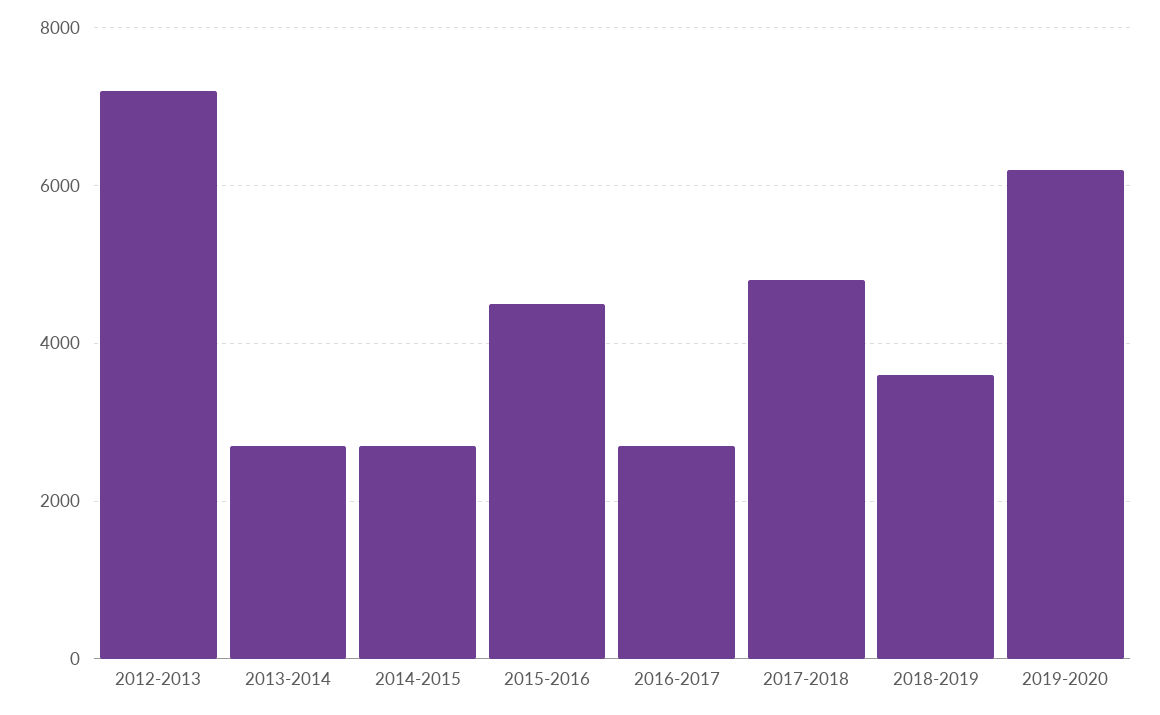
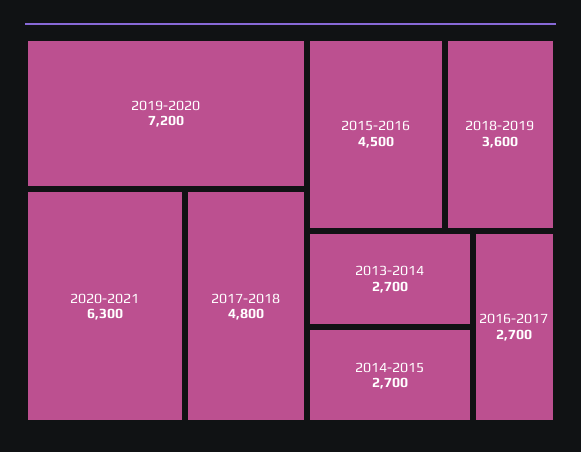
2012-2013: 7200 -> none
2019-2020: 6200 -> 7200
2020-2021: none -> 6300

